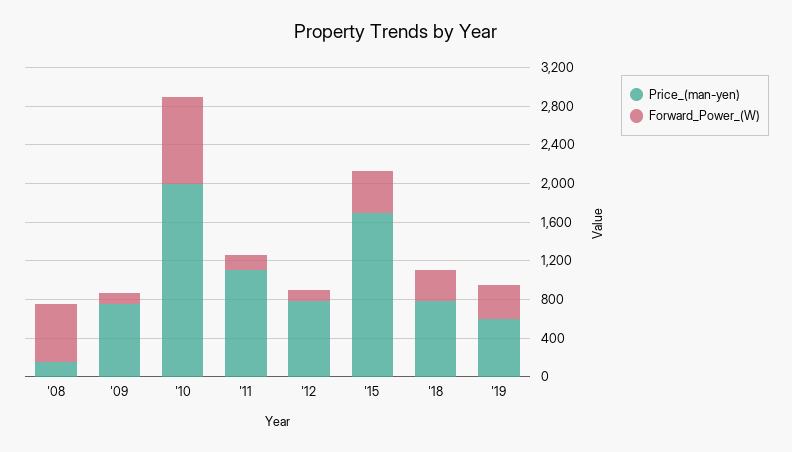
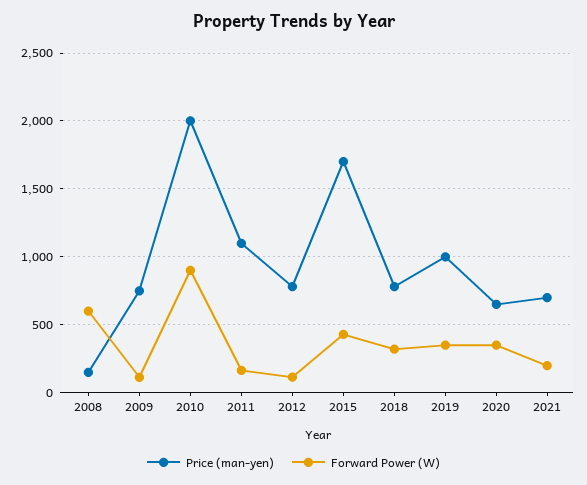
Price_(man-yen), '19: 600 -> 1000
Price_(man-yen), 2020: none -> 650
Forward_Power_(W), 2020: none -> 350
Price_(man-yen), 2021: none -> 700
Forward_Power_(W), 2021: none -> 200

